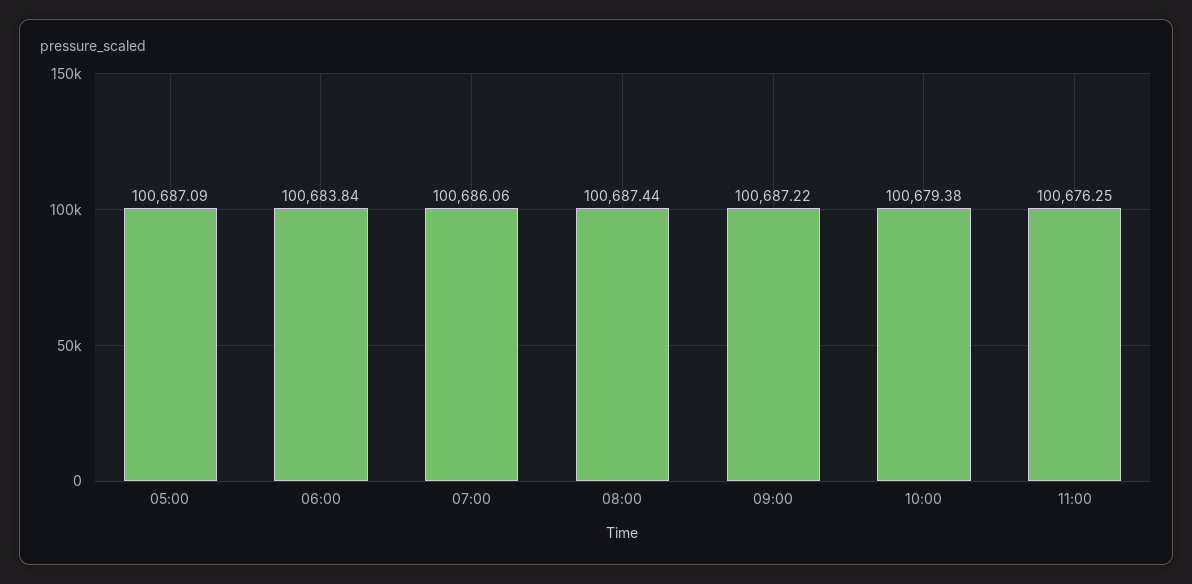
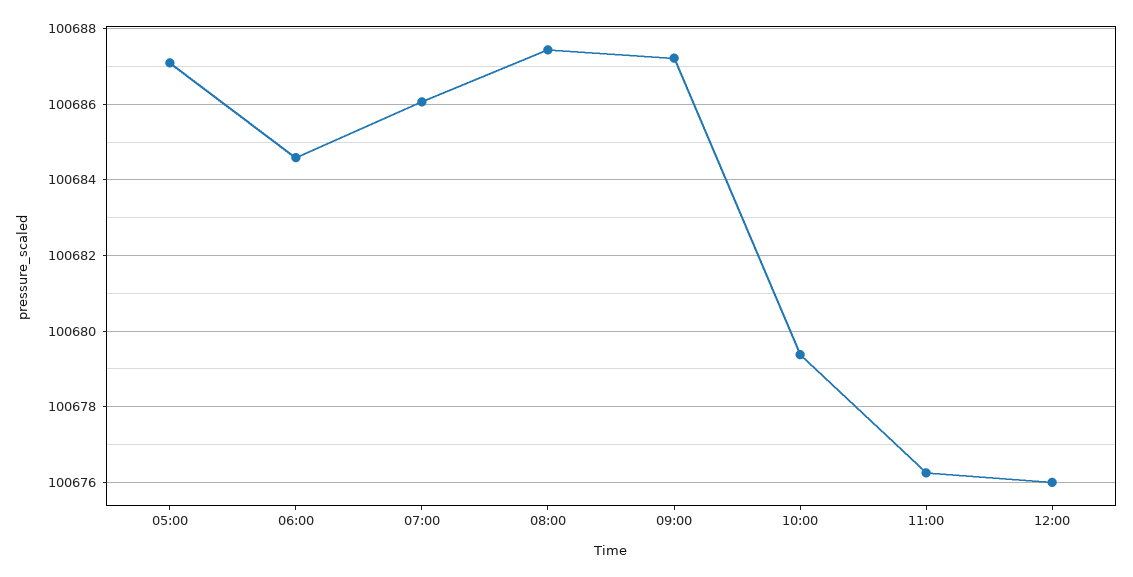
06:00: 100683.84 -> 100684.6
12:00: none -> 100676

